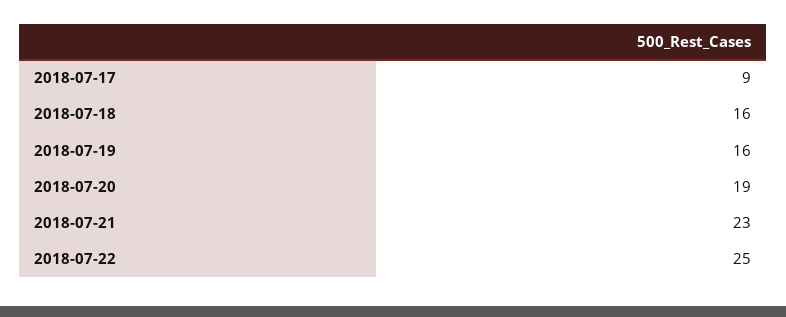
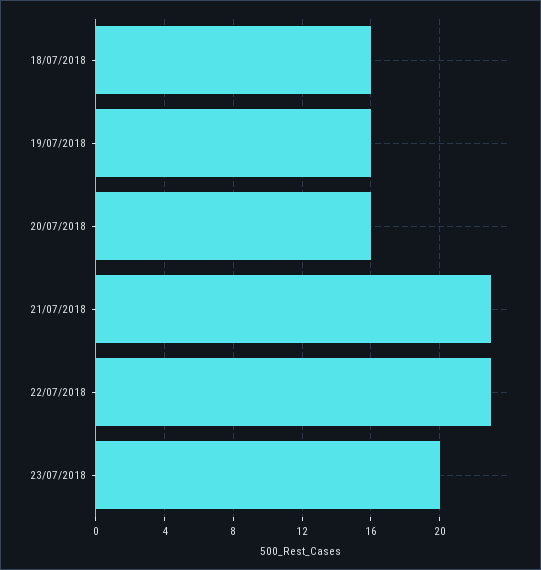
2018-07-17: 9 -> none
2018-07-20: 19 -> 16
2018-07-22: 25 -> 23
23/07/2018: none -> 20

